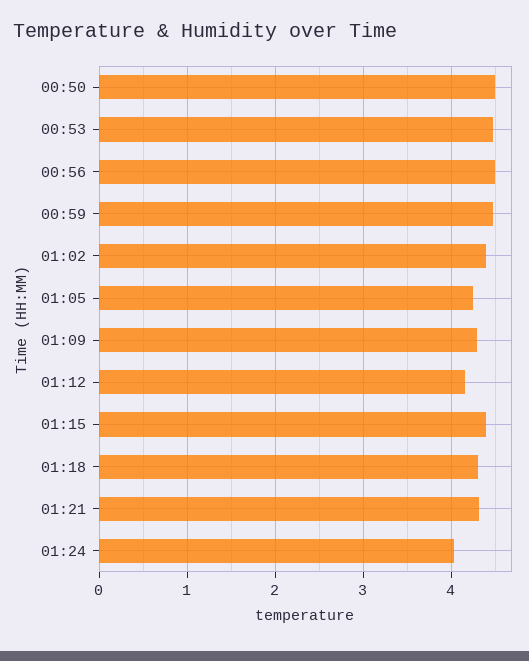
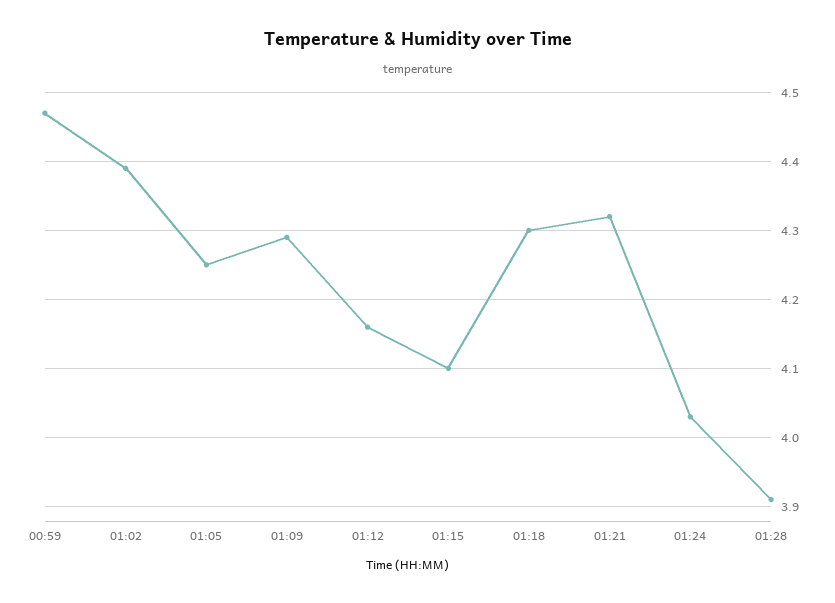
00:50: 4.5 -> none
00:53: 4.5 -> none
00:56: 4.5 -> none
01:15: 4.4 -> 4.1
01:28: none -> 3.91

